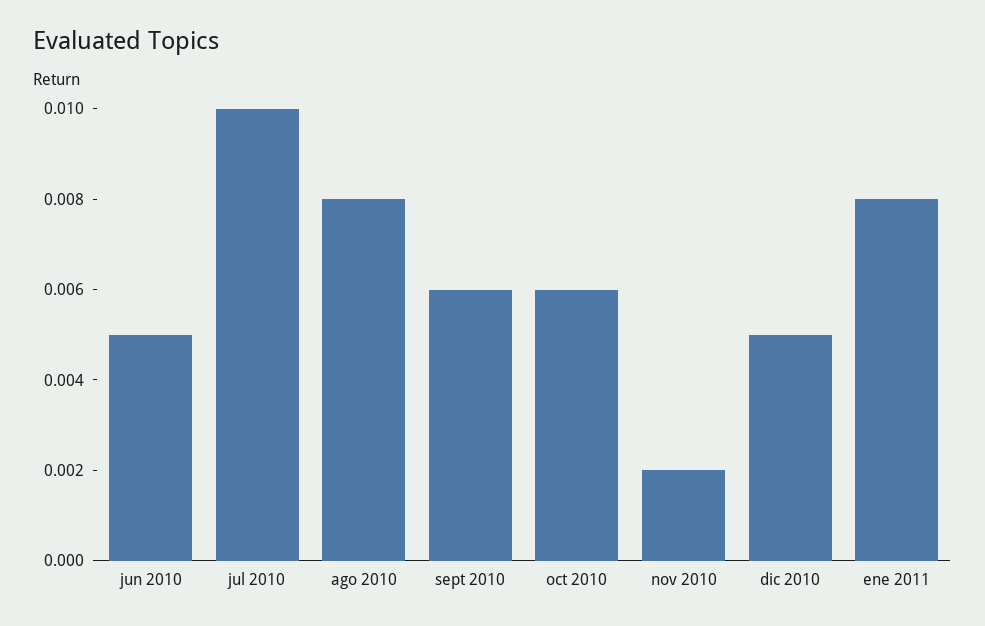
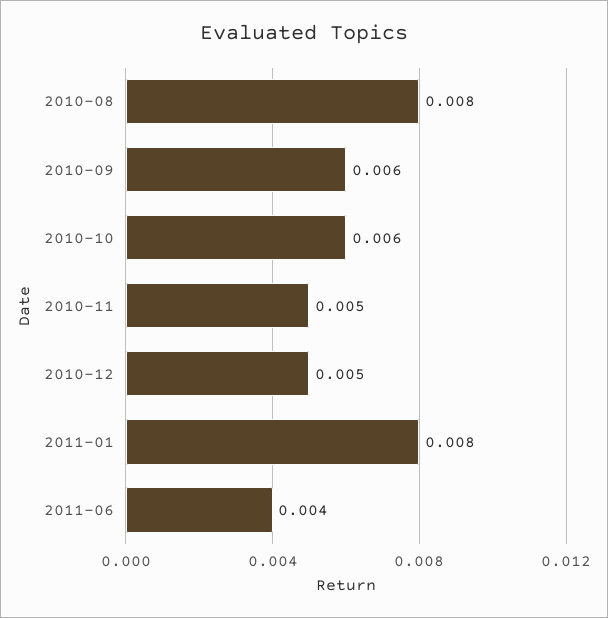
jun 2010: 0.005 -> none
jul 2010: 0.01 -> none
nov 2010: 0.002 -> 0.005
2011-06: none -> 0.004

